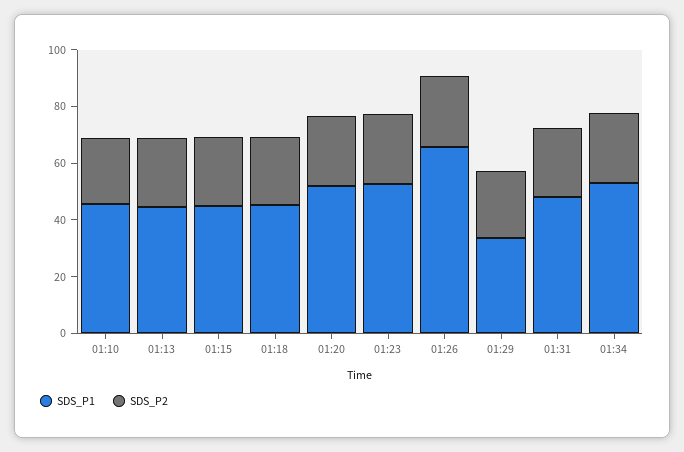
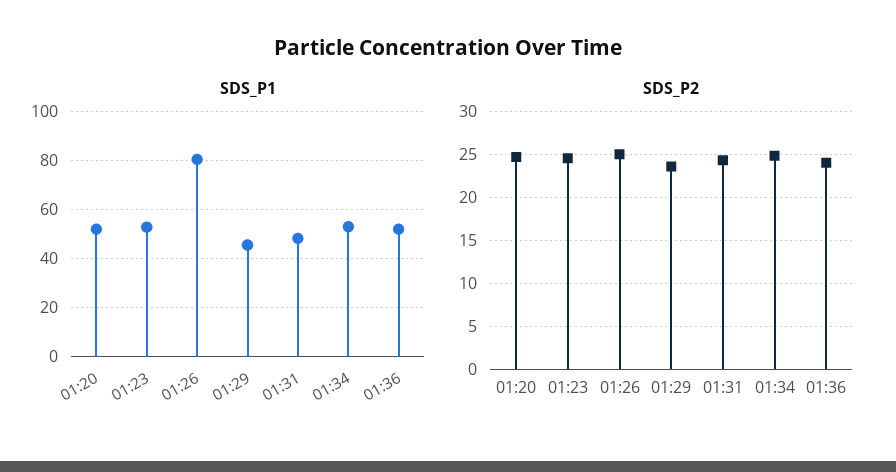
SDS_P1, 01:10: 45 -> none
SDS_P2, 01:10: 25 -> none
SDS_P1, 01:13: 45 -> none
SDS_P2, 01:13: 25 -> none
SDS_P1, 01:15: 45 -> none
SDS_P2, 01:15: 25 -> none
SDS_P1, 01:18: 45 -> none
SDS_P2, 01:18: 25 -> none
SDS_P1, 01:26: 65 -> 80
SDS_P1, 01:29: 35 -> 45
SDS_P1, 01:36: none -> 52.5
SDS_P2, 01:36: none -> 24

